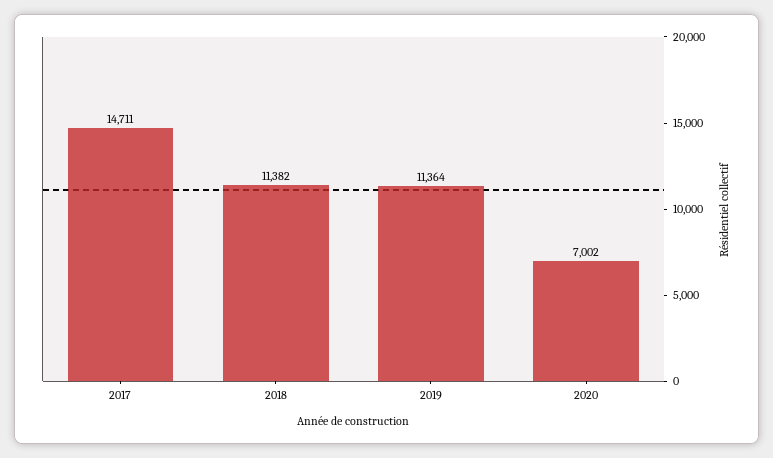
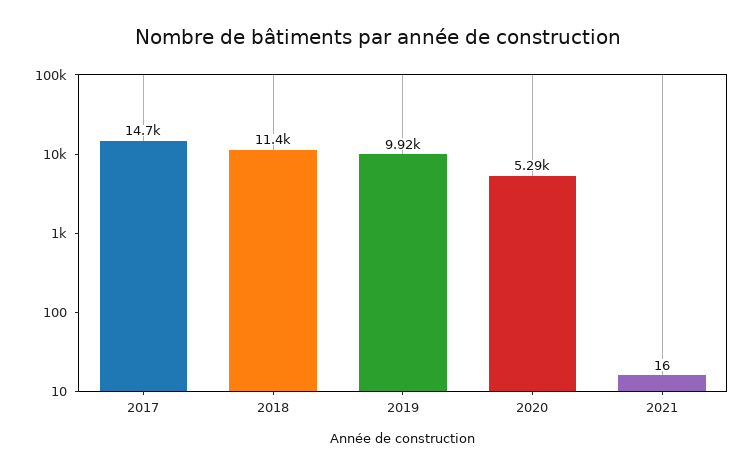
2019: 11364 -> 9920
2020: 7002 -> 5290
2021: none -> 16

